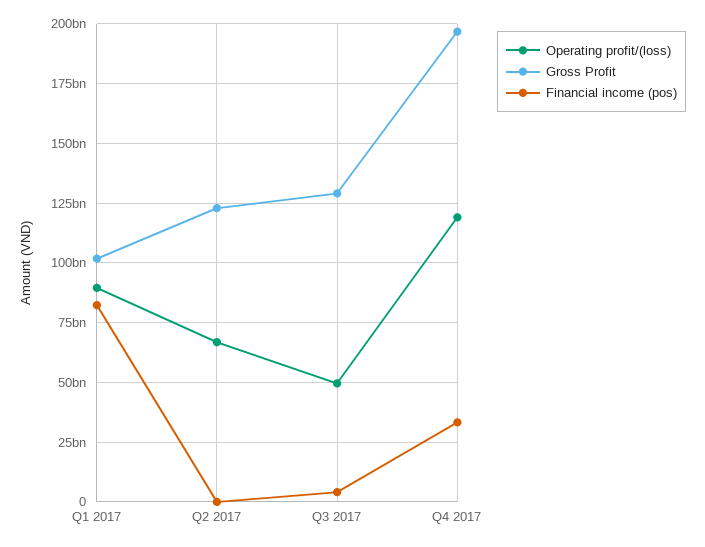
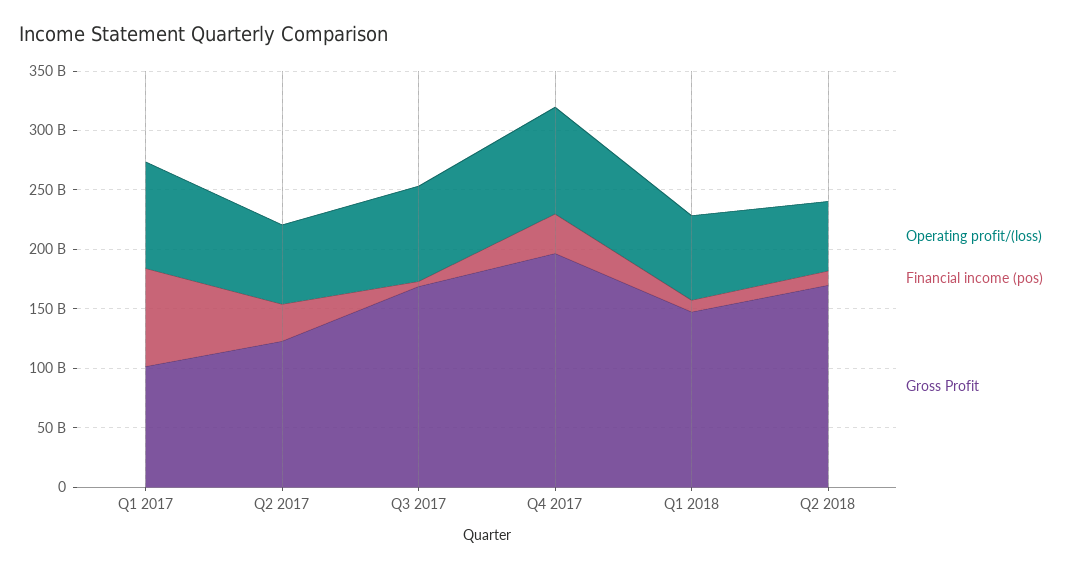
Financial income (pos), Q2 2017: 0 -> 30000000000
Operating profit/(loss), Q3 2017: 50000000000 -> 80000000000
Gross Profit, Q3 2017: 130000000000 -> 170000000000
Operating profit/(loss), Q4 2017: 120000000000 -> 90000000000
Operating profit/(loss), Q1 2018: none -> 70000000000
Financial income (pos), Q1 2018: none -> 10000000000
Gross Profit, Q1 2018: none -> 150000000000
Operating profit/(loss), Q2 2018: none -> 60000000000
Financial income (pos), Q2 2018: none -> 10000000000
Gross Profit, Q2 2018: none -> 170000000000

